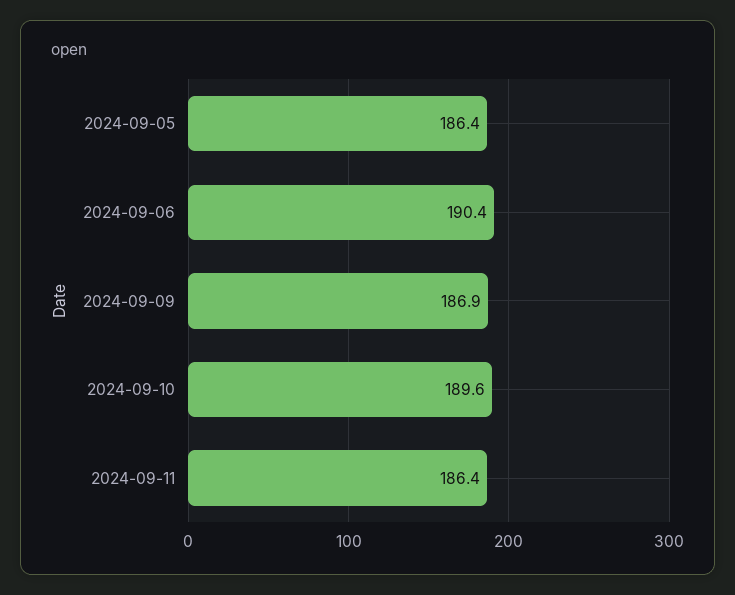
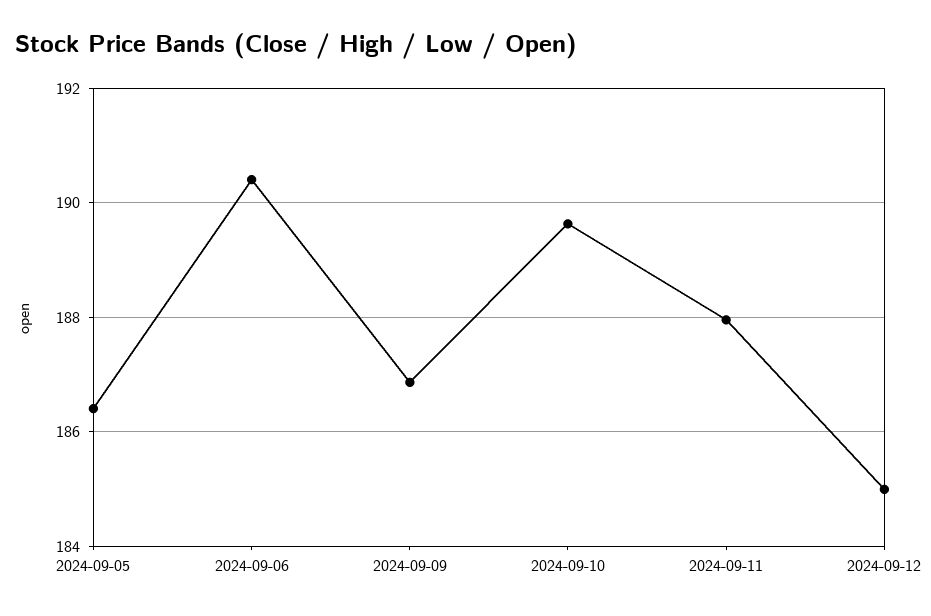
2024-09-11: 186.4 -> 188
2024-09-12: none -> 185

